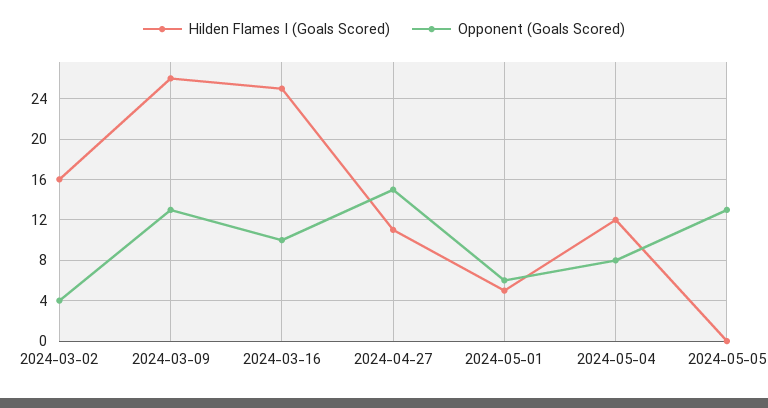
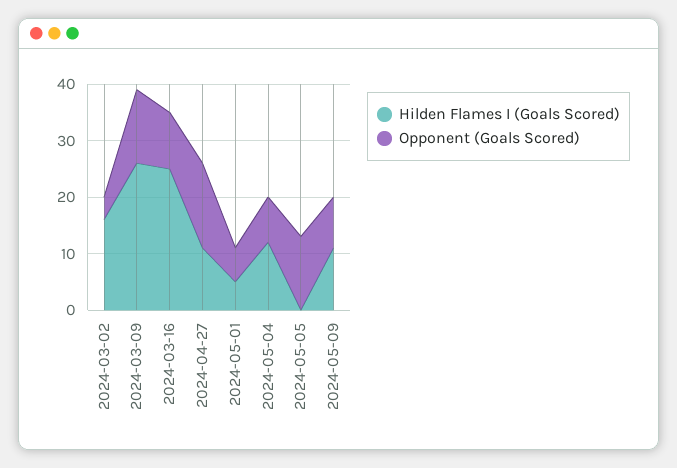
Hilden Flames I (Goals Scored), 2024-05-09: none -> 10
Opponent (Goals Scored), 2024-05-09: none -> 10

